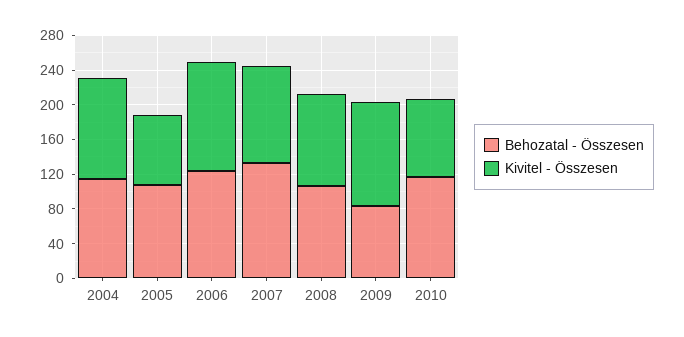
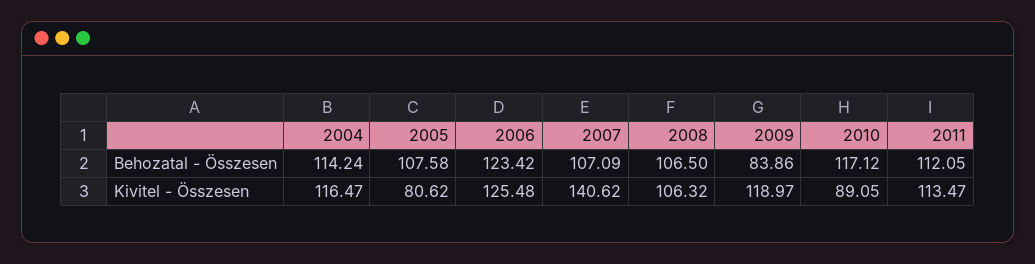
Behozatal - Összesen, 2007: 130 -> 107.09
Kivitel - Összesen, 2007: 110 -> 140.62
Behozatal - Összesen, 2011: none -> 112.05
Kivitel - Összesen, 2011: none -> 113.47

